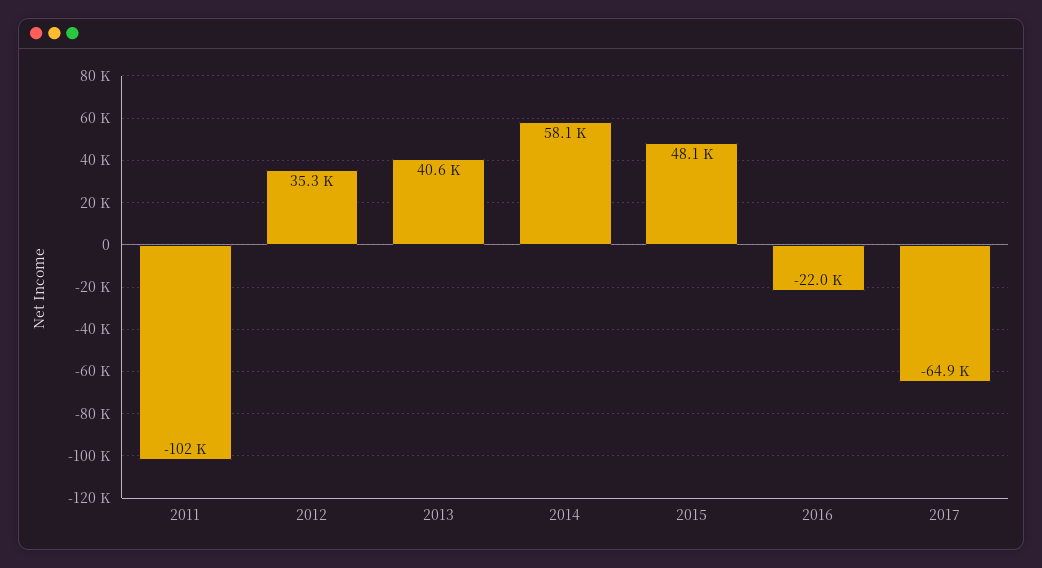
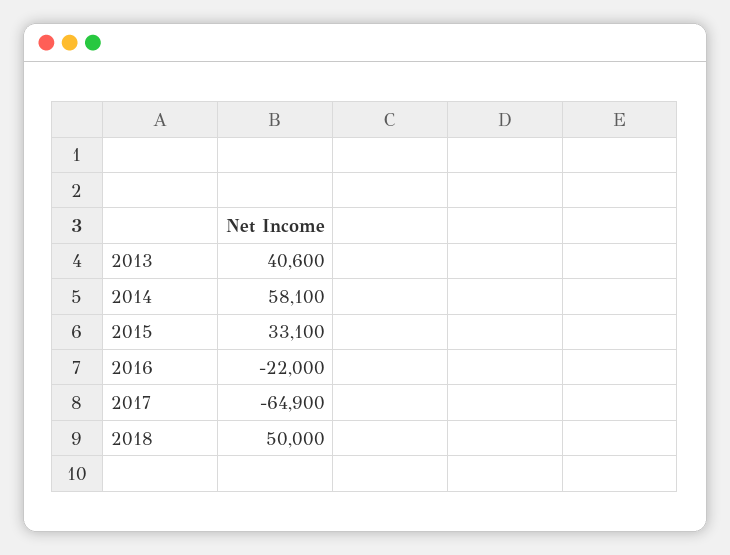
2011: -102000 -> none
2012: 35300 -> none
2015: 48100 -> 33100
2018: none -> 50000

